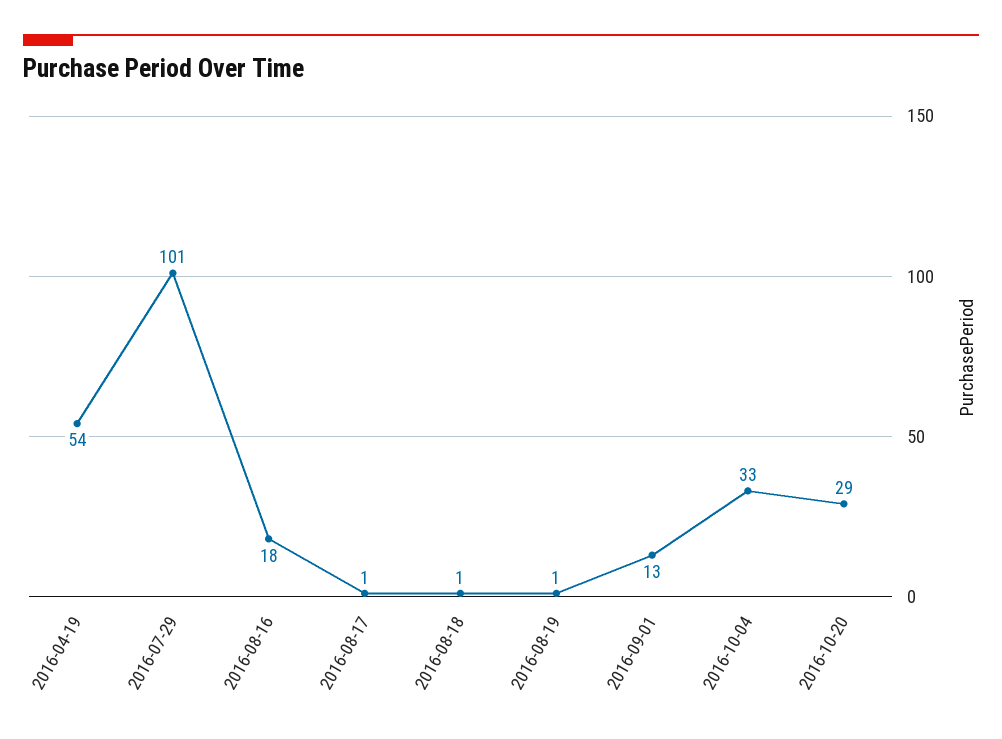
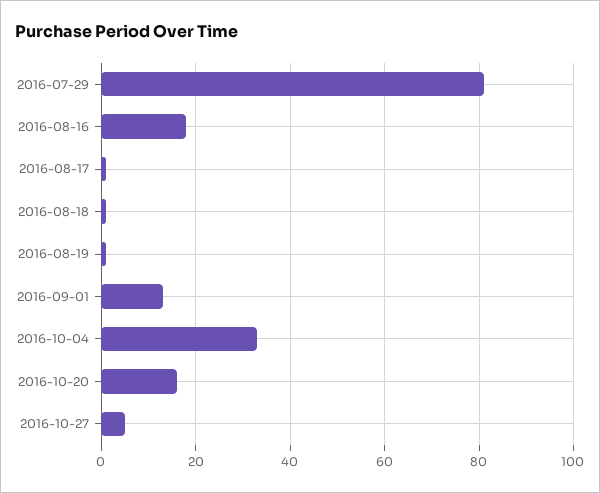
2016-04-19: 54 -> none
2016-07-29: 101 -> 80
2016-10-20: 29 -> 15
2016-10-27: none -> 5

